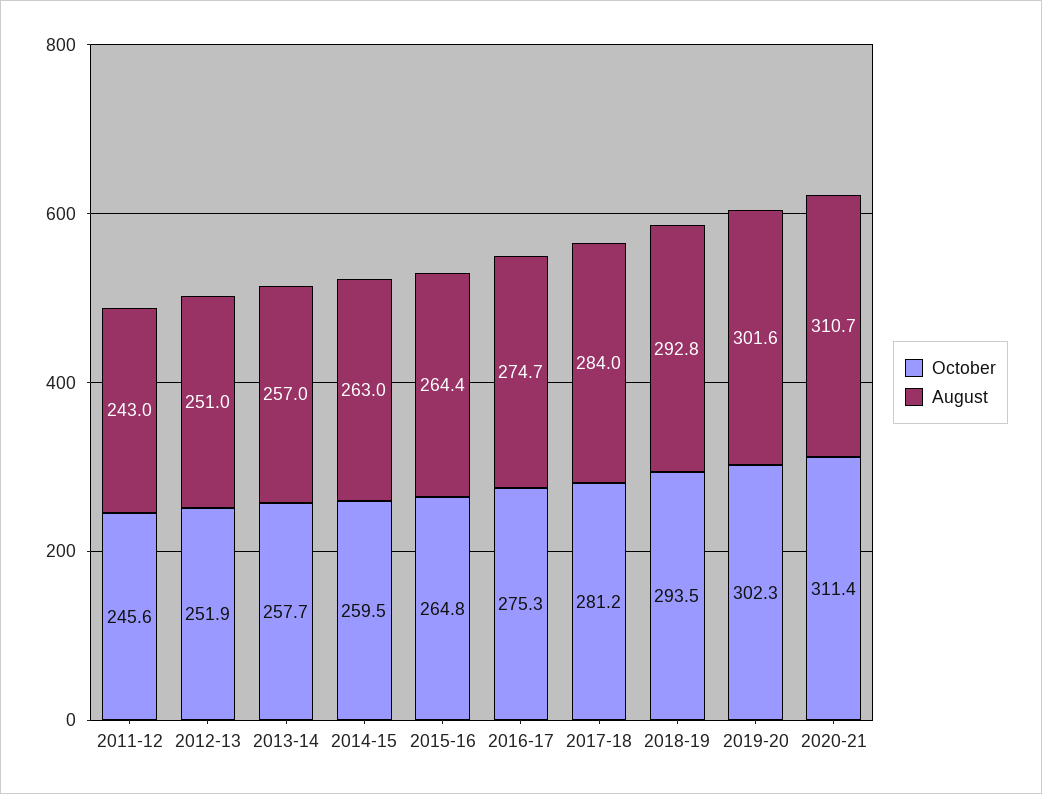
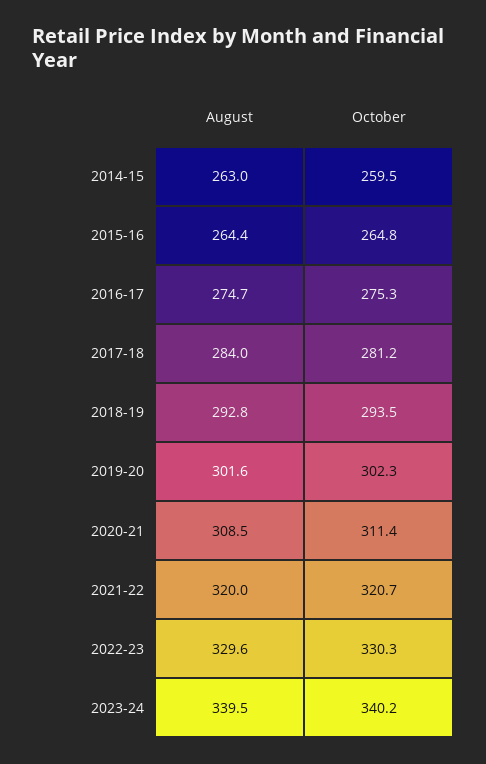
October, 2011-12: 245.6 -> none
August, 2011-12: 243 -> none
October, 2012-13: 251.9 -> none
August, 2012-13: 251 -> none
October, 2013-14: 257.7 -> none
August, 2013-14: 257 -> none
August, 2020-21: 310.7 -> 308.5
August, 2021-22: none -> 320
October, 2021-22: none -> 320.7
August, 2022-23: none -> 329.6
October, 2022-23: none -> 330.3
August, 2023-24: none -> 339.5
October, 2023-24: none -> 340.2

